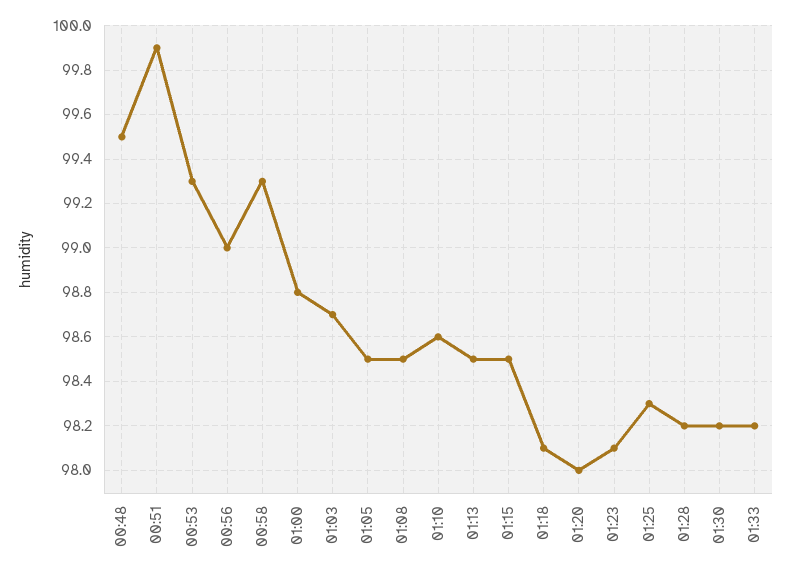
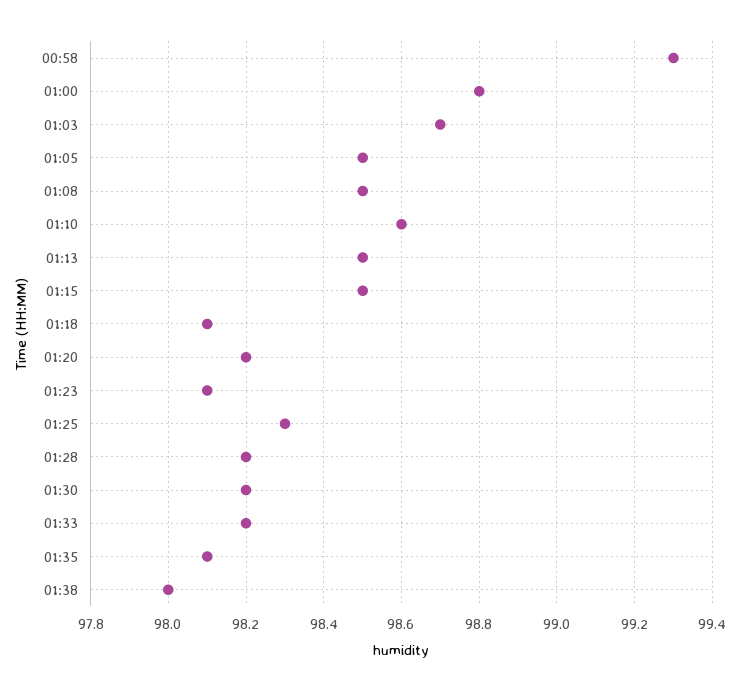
00:48: 99.5 -> none
00:51: 99.9 -> none
00:53: 99.3 -> none
00:56: 99 -> none
01:20: 98 -> 98.2
01:35: none -> 98.1
01:38: none -> 98

